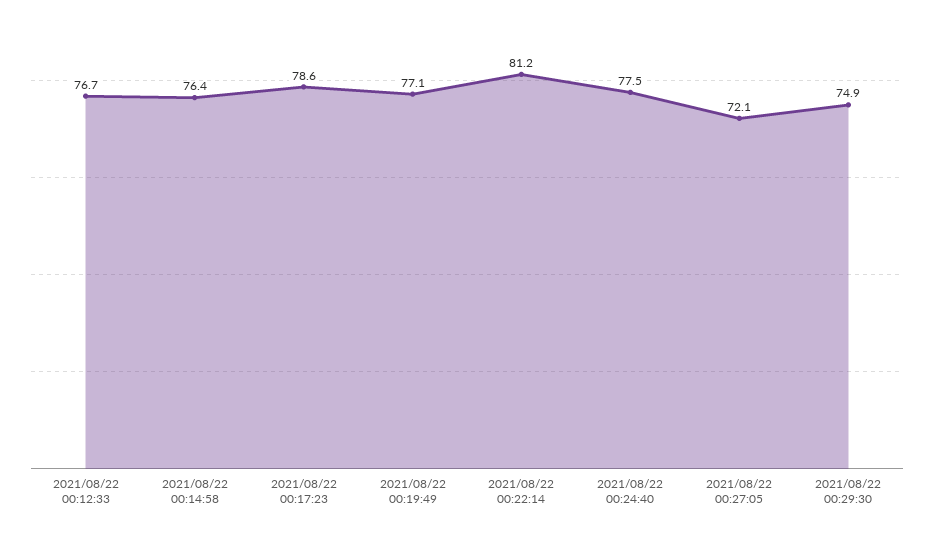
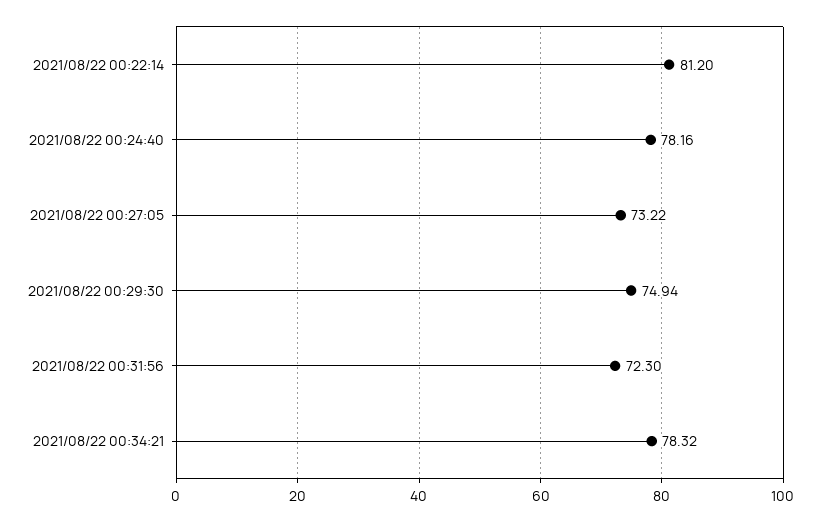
2021/08/22 00:12:33: 76.7 -> none
2021/08/22 00:14:58: 76.4 -> none
2021/08/22 00:17:23: 78.6 -> none
2021/08/22 00:19:49: 77.1 -> none
2021/08/22 00:24:40: 77.5 -> 78.16
2021/08/22 00:27:05: 72.1 -> 73.22
2021/08/22 00:31:56: none -> 72.3
2021/08/22 00:34:21: none -> 78.32

